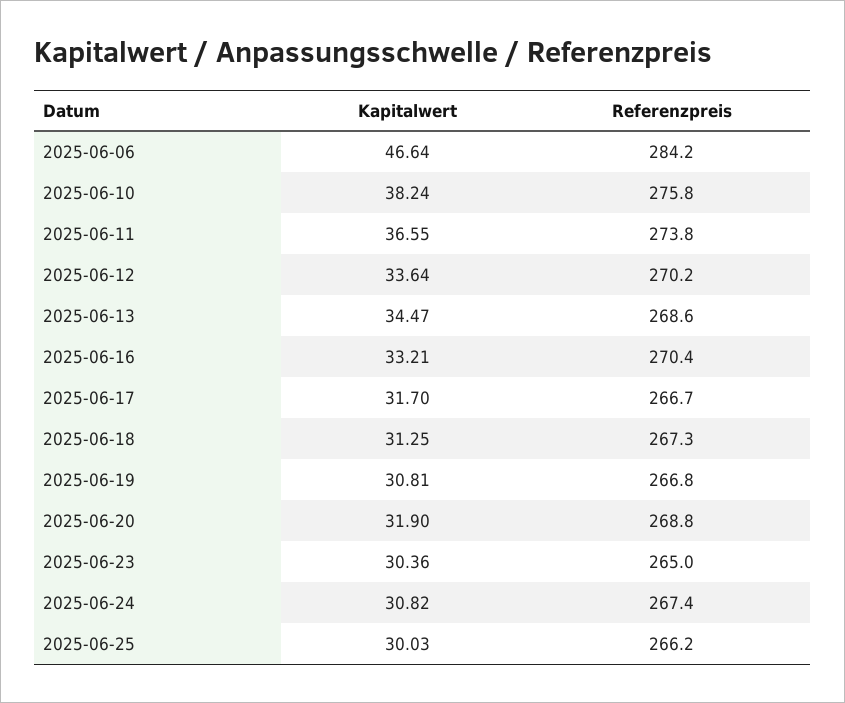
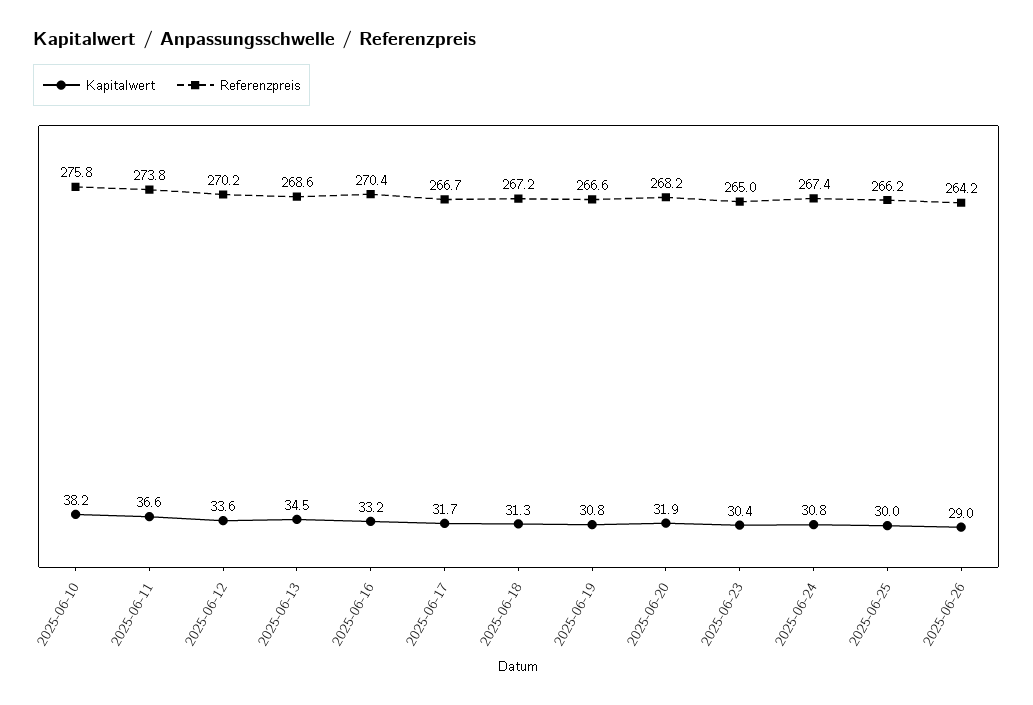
Kapitalwert, 2025-06-06: 46.64 -> none
Referenzpreis, 2025-06-06: 284.2 -> none
Referenzpreis, 2025-06-18: 267.3 -> 267.2
Referenzpreis, 2025-06-19: 266.8 -> 266.6
Referenzpreis, 2025-06-20: 268.8 -> 268.2
Kapitalwert, 2025-06-26: none -> 29
Referenzpreis, 2025-06-26: none -> 264.2

